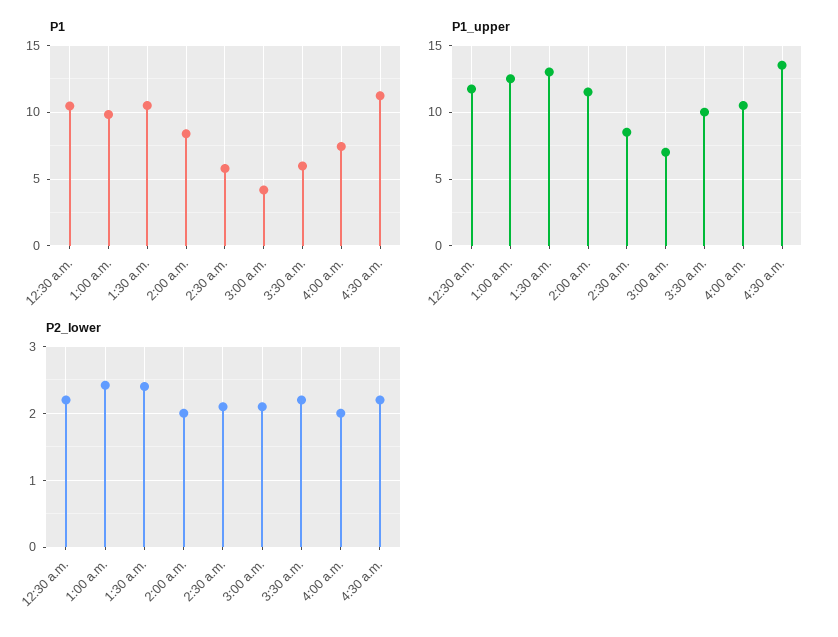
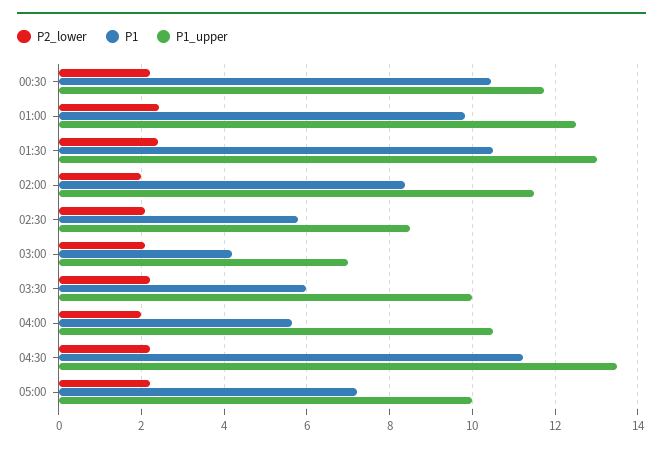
P1, 4:00 a.m.: 7.5 -> 5.6
P2_lower, 05:00: none -> 2.2
P1, 05:00: none -> 7.2
P1_upper, 05:00: none -> 10

